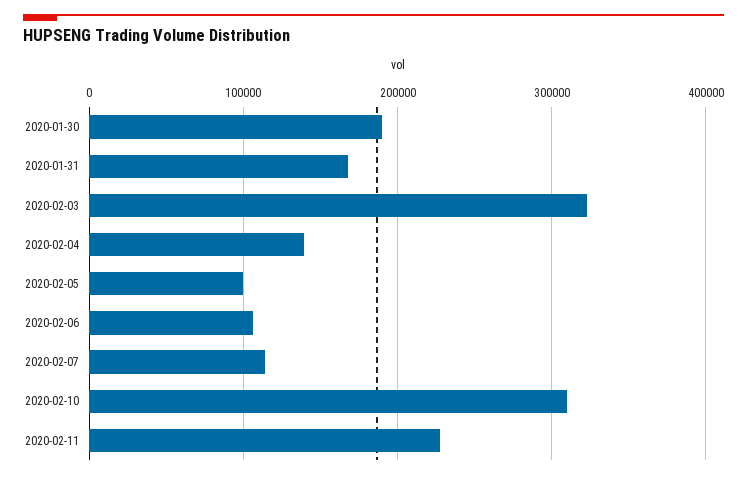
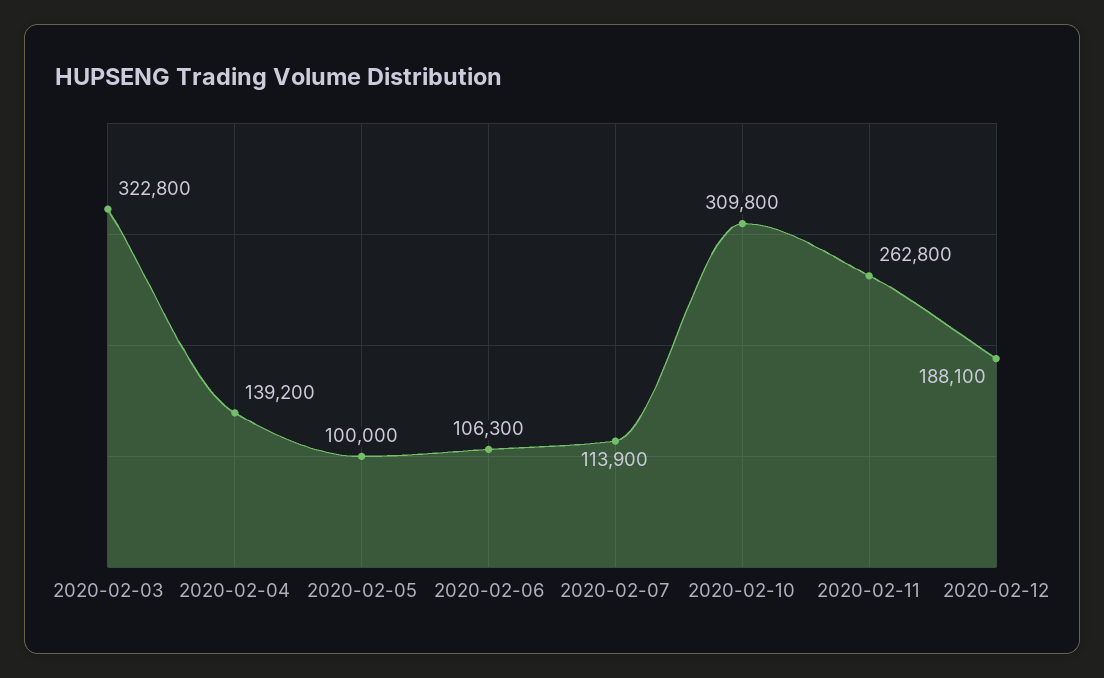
2020-01-30: 190000 -> none
2020-01-31: 170000 -> none
2020-02-11: 230000 -> 262800
2020-02-12: none -> 188100

